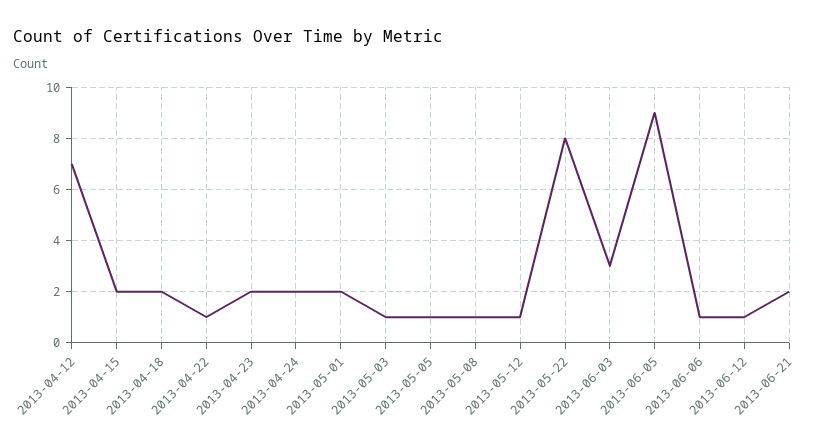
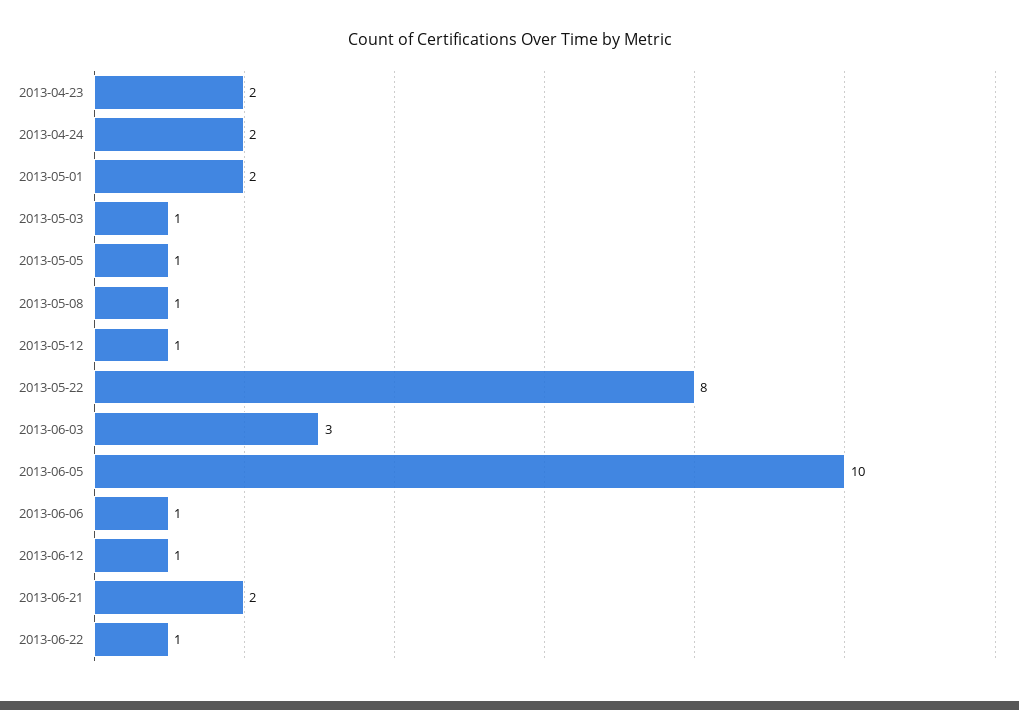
2013-04-12: 7 -> none
2013-04-15: 2 -> none
2013-04-18: 2 -> none
2013-04-22: 1 -> none
2013-06-05: 9 -> 10
2013-06-22: none -> 1

